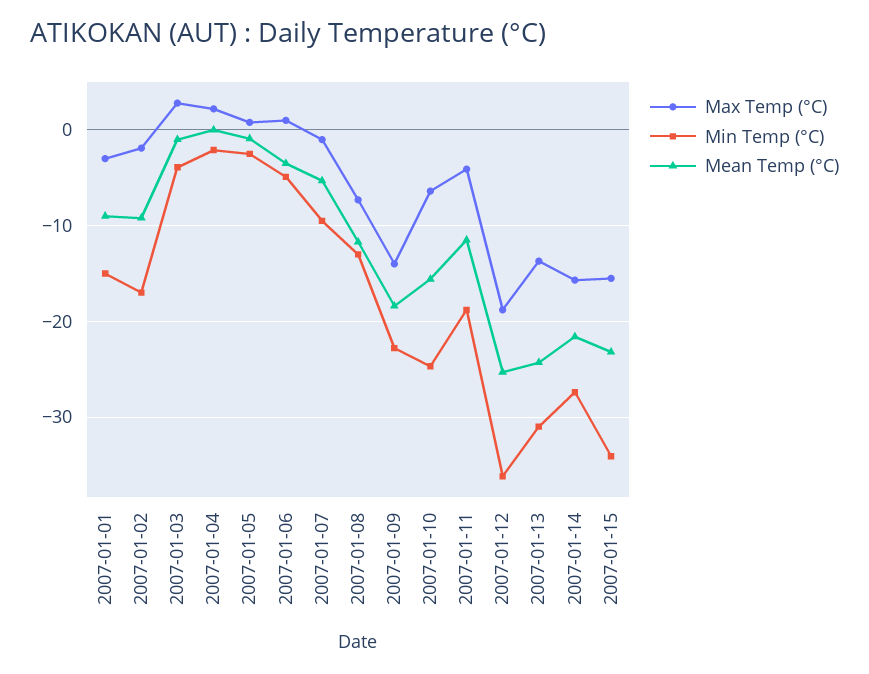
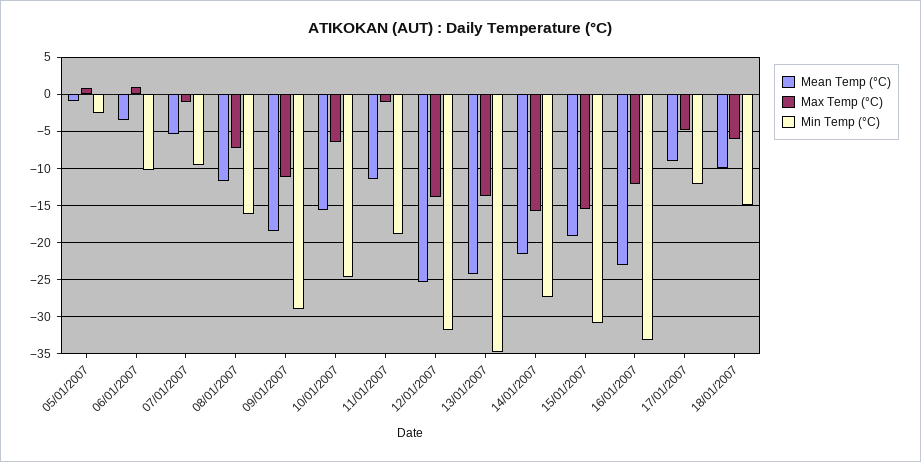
Max Temp (°C), 2007-01-01: -3 -> none
Min Temp (°C), 2007-01-01: -15 -> none
Mean Temp (°C), 2007-01-01: -9 -> none
Max Temp (°C), 2007-01-02: -2 -> none
Min Temp (°C), 2007-01-02: -17 -> none
Mean Temp (°C), 2007-01-02: -9 -> none
Max Temp (°C), 2007-01-03: 3 -> none
Min Temp (°C), 2007-01-03: -4 -> none
Mean Temp (°C), 2007-01-03: -1 -> none
Max Temp (°C), 2007-01-04: 2 -> none
Min Temp (°C), 2007-01-04: -2 -> none
Mean Temp (°C), 2007-01-04: 0 -> none
Min Temp (°C), 2007-01-06: -5 -> -10
Min Temp (°C), 2007-01-08: -13 -> -16
Max Temp (°C), 2007-01-09: -14 -> -11
Min Temp (°C), 2007-01-09: -23 -> -29
Max Temp (°C), 2007-01-11: -4 -> -1
Max Temp (°C), 2007-01-12: -19 -> -14
Min Temp (°C), 2007-01-12: -36 -> -32
Min Temp (°C), 2007-01-13: -31 -> -35
Min Temp (°C), 2007-01-15: -34 -> -31
Mean Temp (°C), 2007-01-15: -23 -> -19
Mean Temp (°C), 16/01/2007: none -> -23
Max Temp (°C), 16/01/2007: none -> -12
Min Temp (°C), 16/01/2007: none -> -33
Mean Temp (°C), 17/01/2007: none -> -9
Max Temp (°C), 17/01/2007: none -> -5
Min Temp (°C), 17/01/2007: none -> -12
Mean Temp (°C), 18/01/2007: none -> -10
Max Temp (°C), 18/01/2007: none -> -6
Min Temp (°C), 18/01/2007: none -> -15

